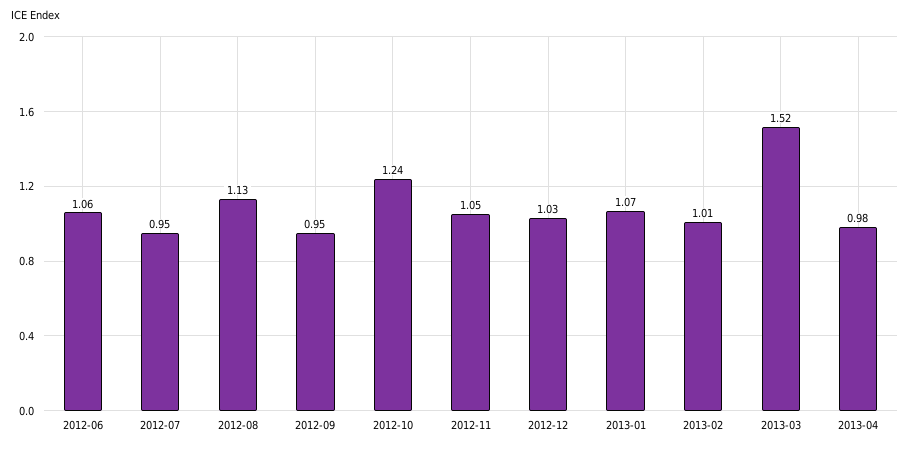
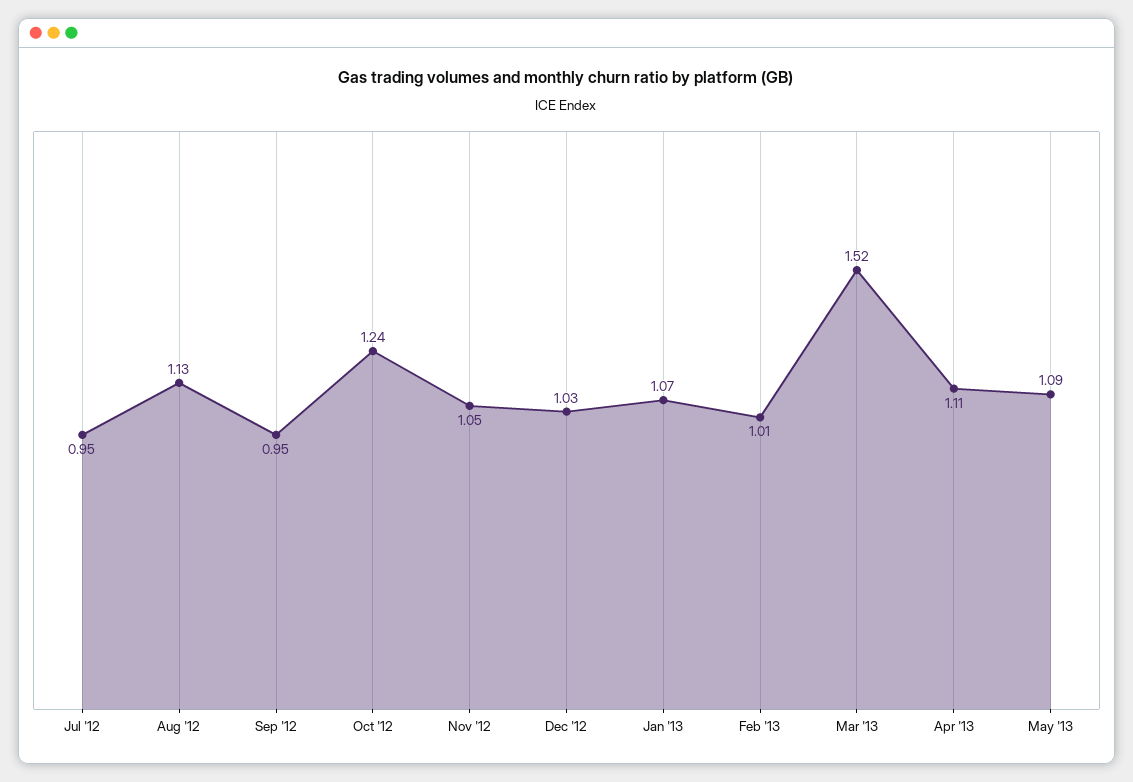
2012-06: 1.06 -> none
2013-04: 0.98 -> 1.11
May '13: none -> 1.09

